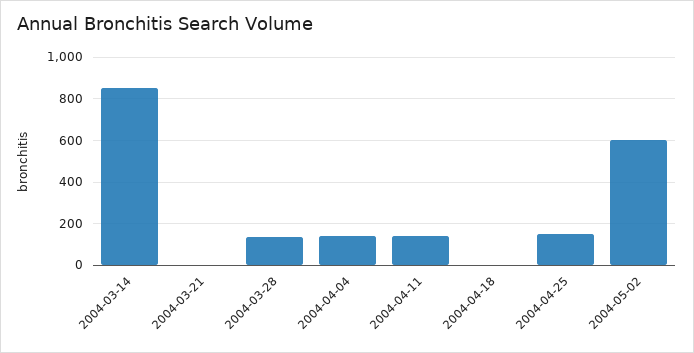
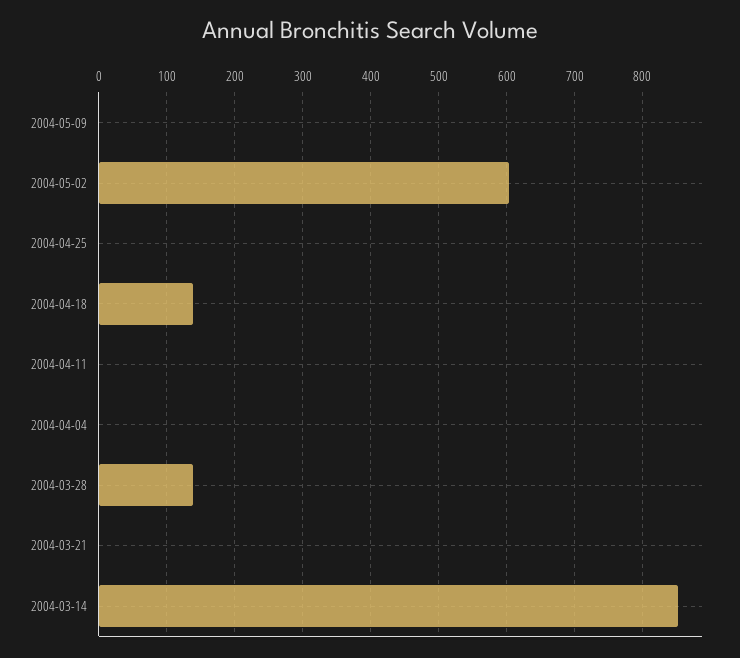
2004-04-04: 150 -> 0
2004-04-11: 150 -> 0
2004-04-18: 0 -> 140
2004-04-25: 150 -> 0
2004-05-09: none -> 0

